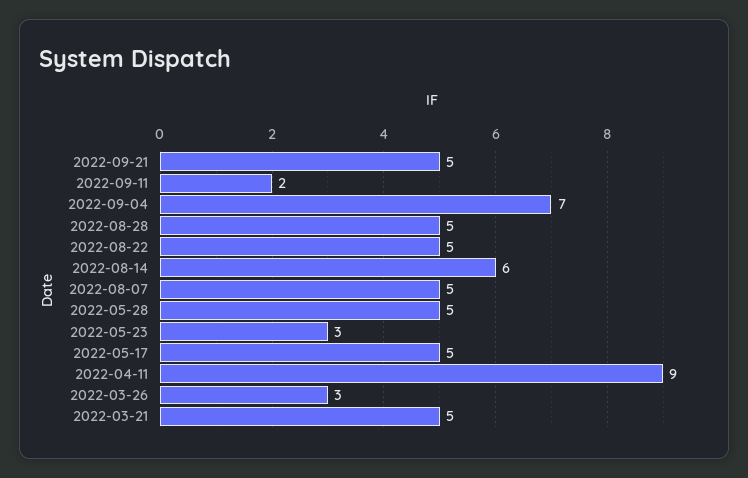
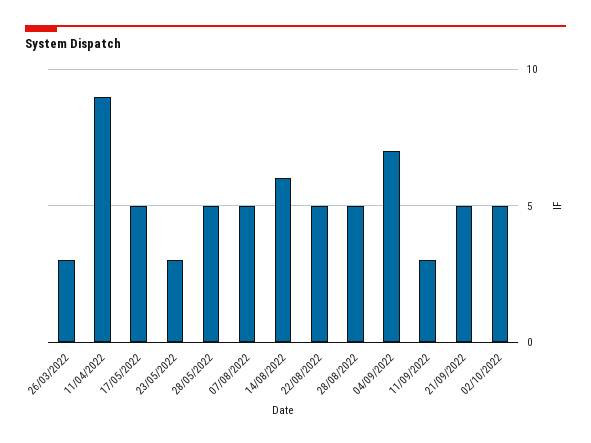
2022-09-11: 2 -> 3
2022-03-21: 5 -> none
02/10/2022: none -> 5

